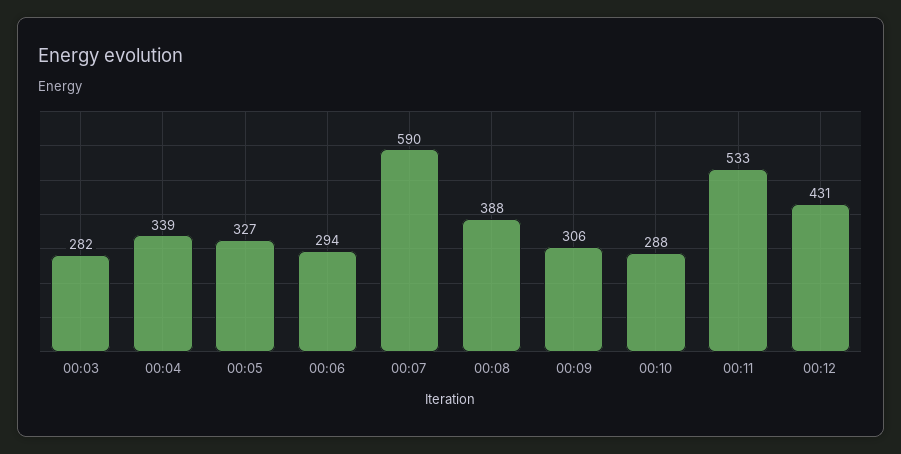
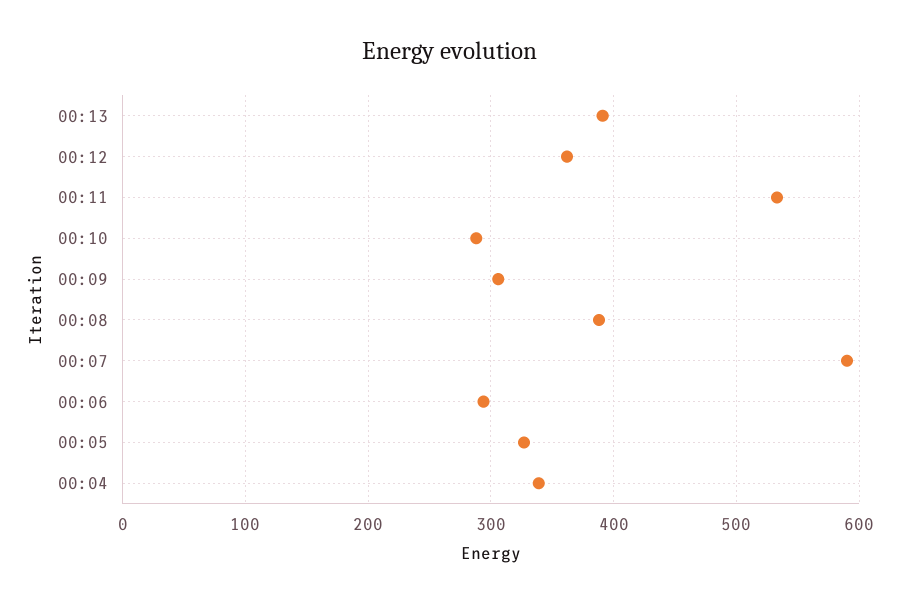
00:03: 282 -> none
00:12: 431 -> 360
00:13: none -> 390

